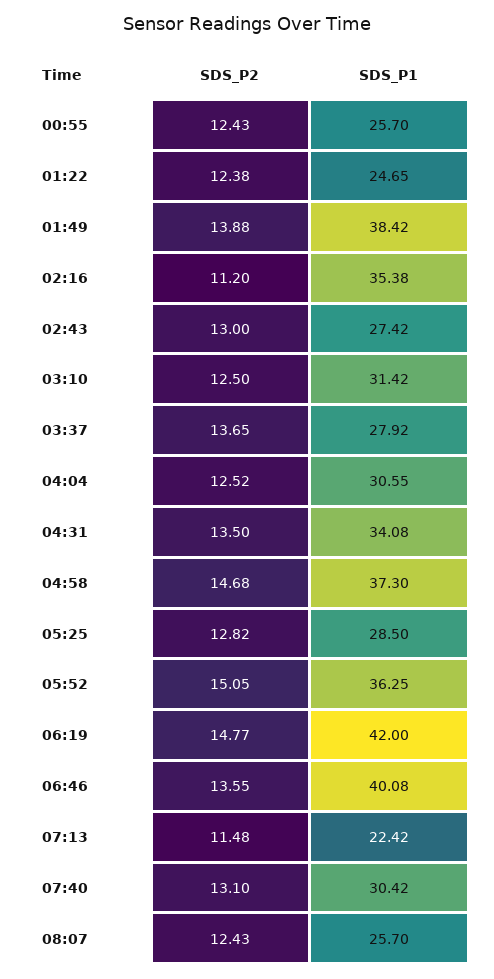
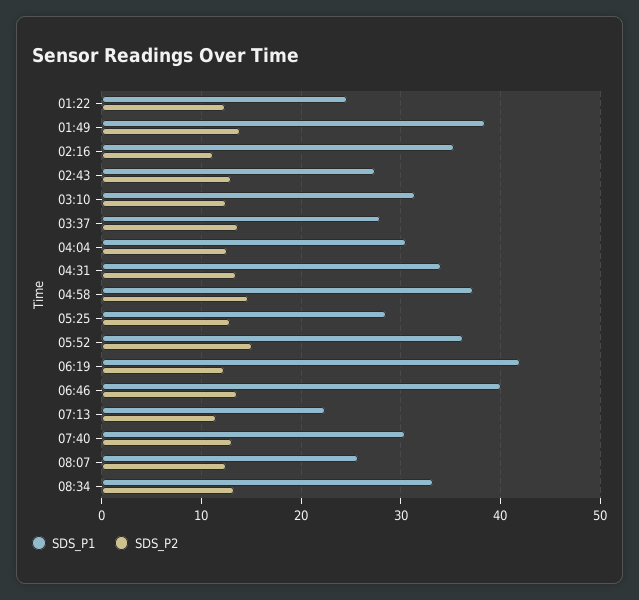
SDS_P2, 00:55: 12.43 -> none
SDS_P1, 00:55: 25.7 -> none
SDS_P2, 06:19: 14.77 -> 12
SDS_P1, 08:34: none -> 33
SDS_P2, 08:34: none -> 13

